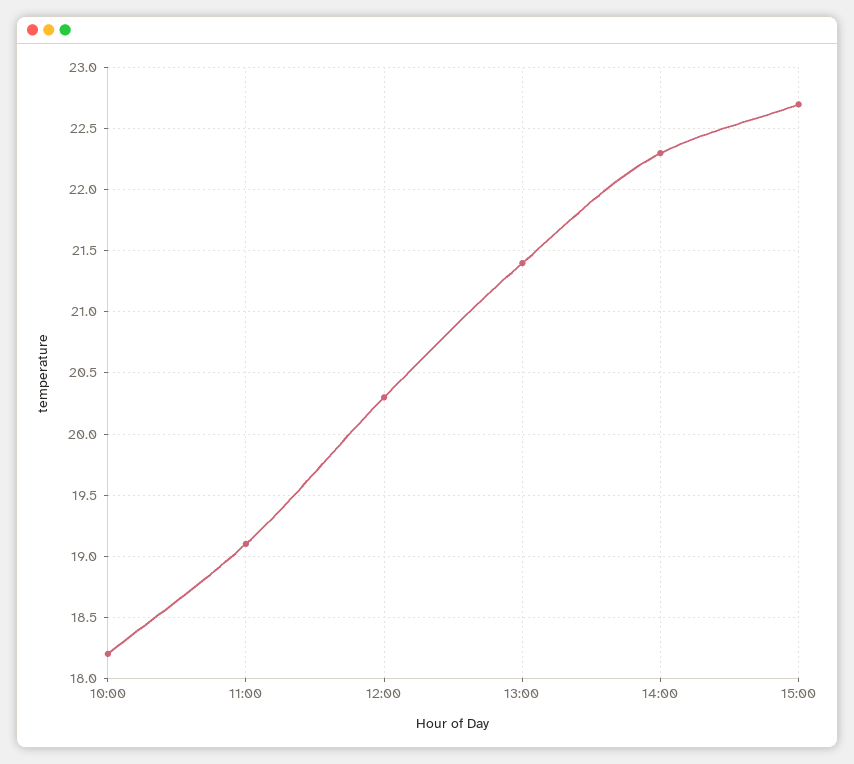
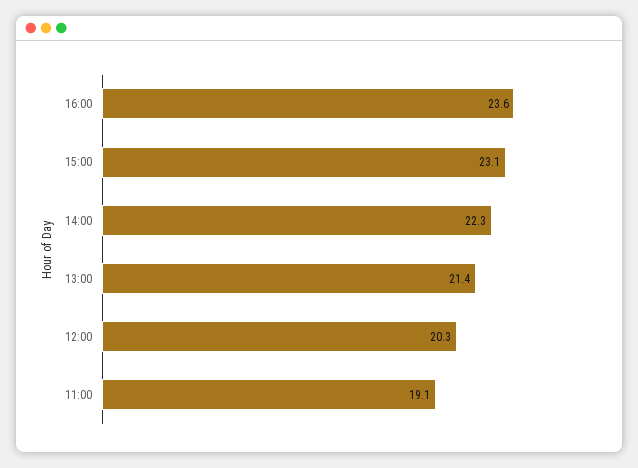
10:00: 18.2 -> none
15:00: 22.7 -> 23.1
16:00: none -> 23.6

